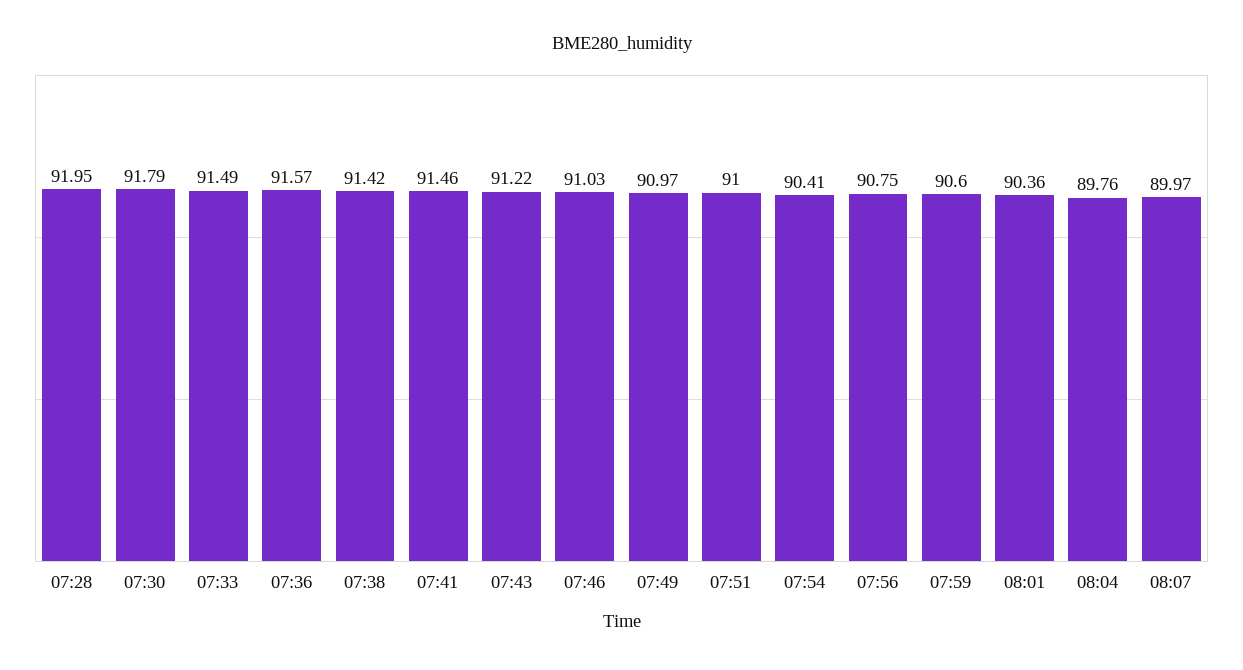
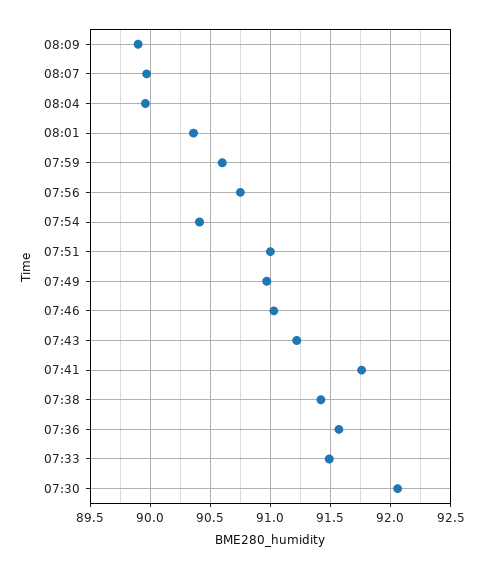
07:28: 91.95 -> none
07:30: 91.79 -> 92.05
07:41: 91.46 -> 91.75
08:04: 89.76 -> 89.95
08:09: none -> 89.9

